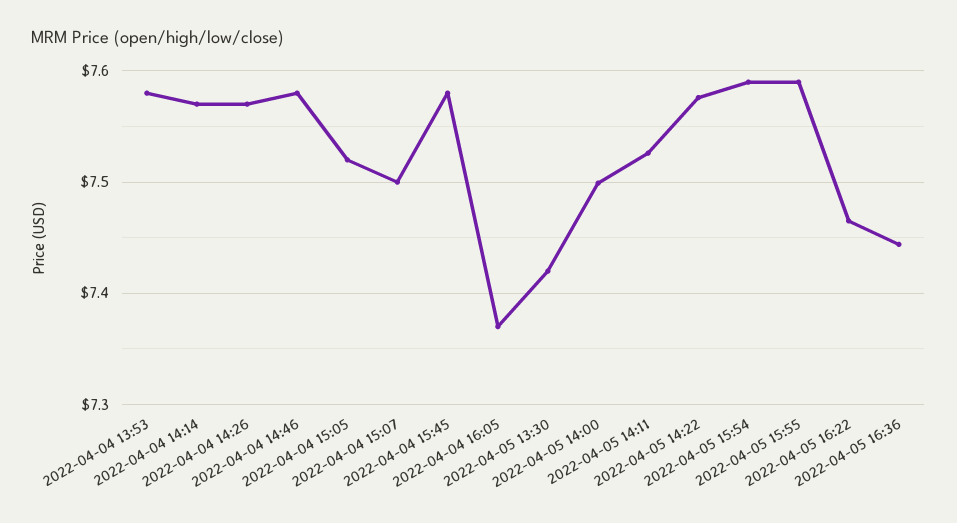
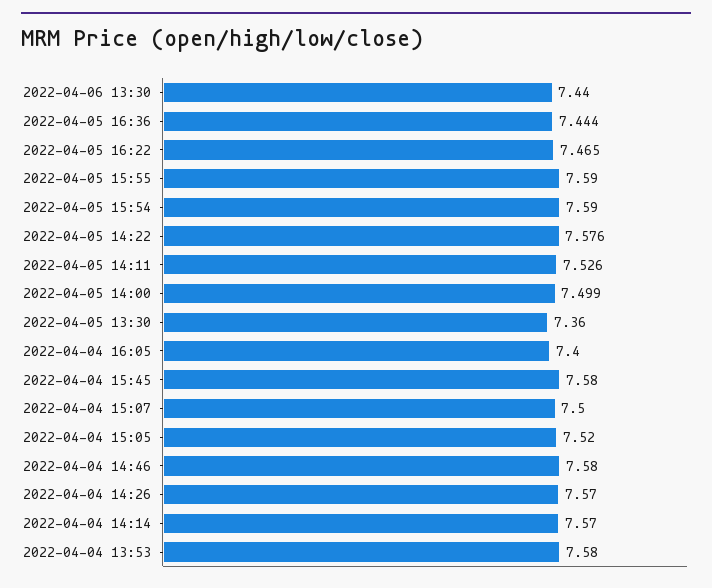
2022-04-04 16:05: 7.37 -> 7.4
2022-04-05 13:30: 7.42 -> 7.36
2022-04-06 13:30: none -> 7.44

